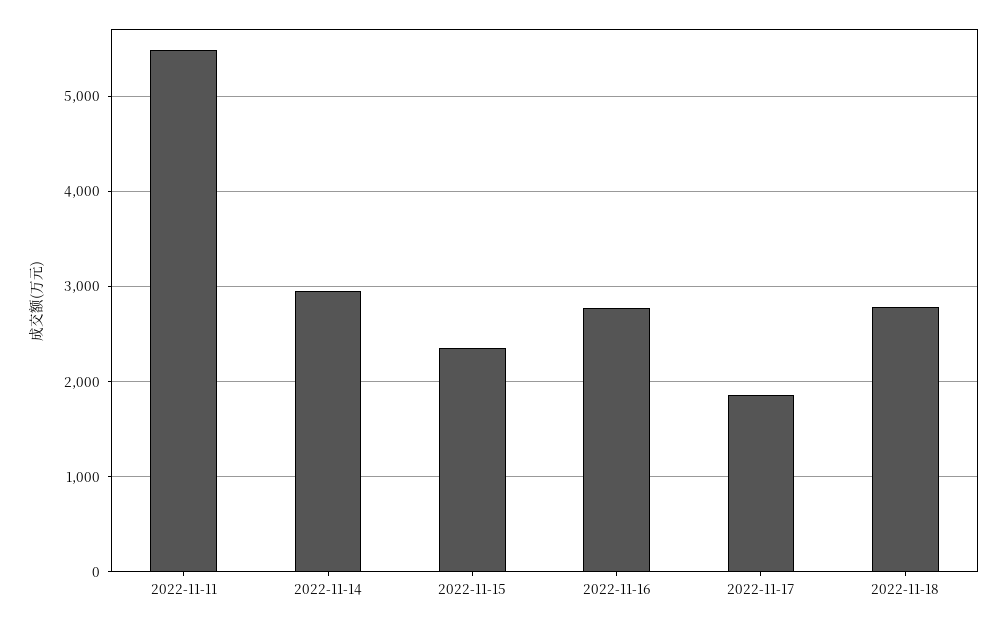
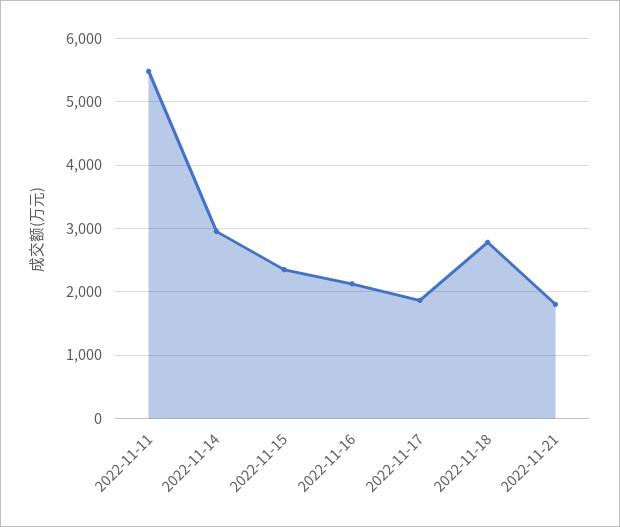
2022-11-16: 2800 -> 2100
2022-11-21: none -> 1800

